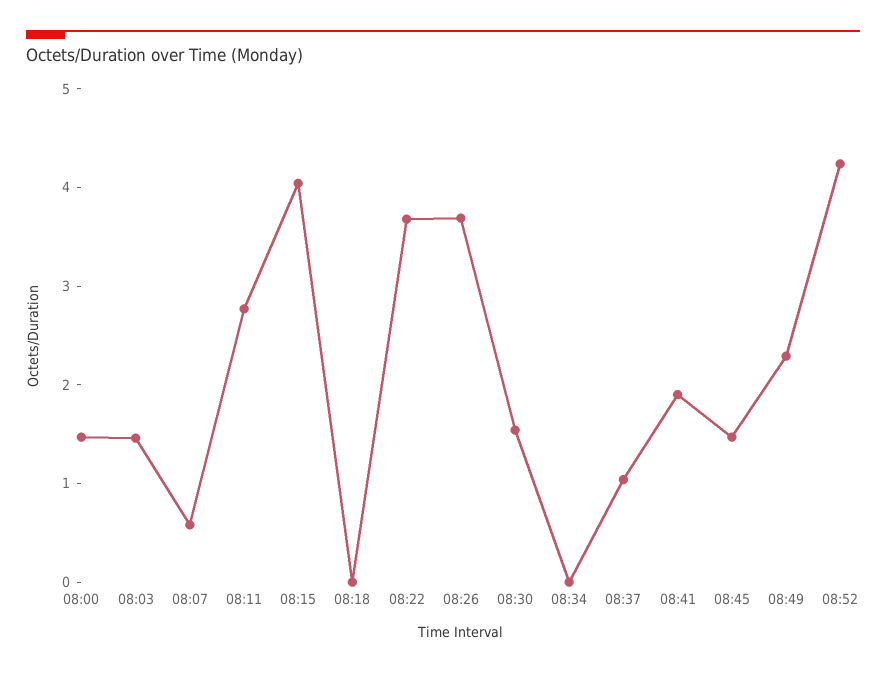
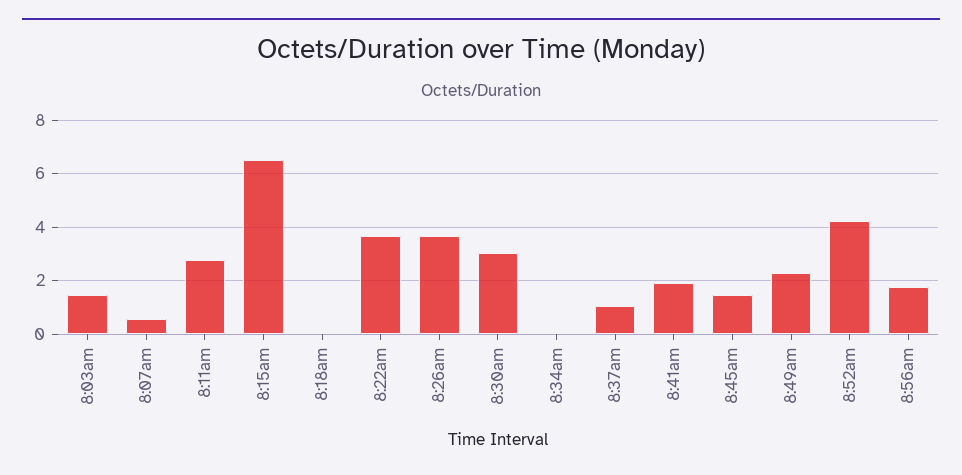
08:00: 1.4 -> none
08:15: 4 -> 6.5
08:30: 1.6 -> 3
8:56am: none -> 1.75

